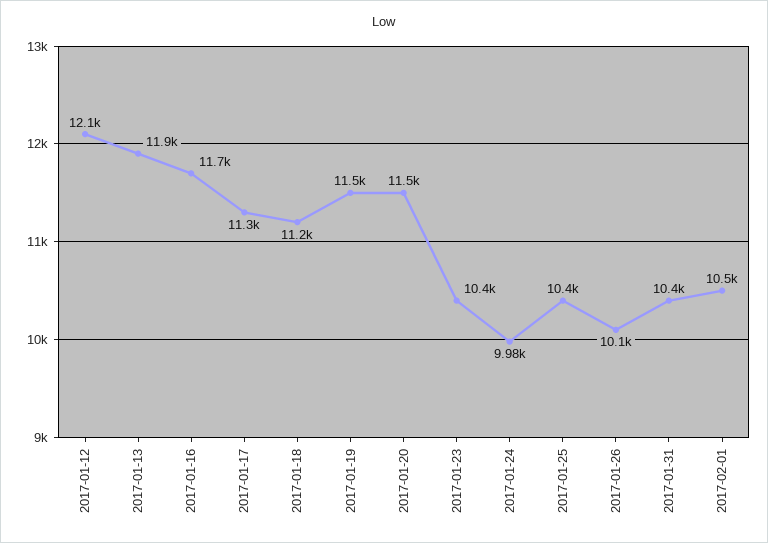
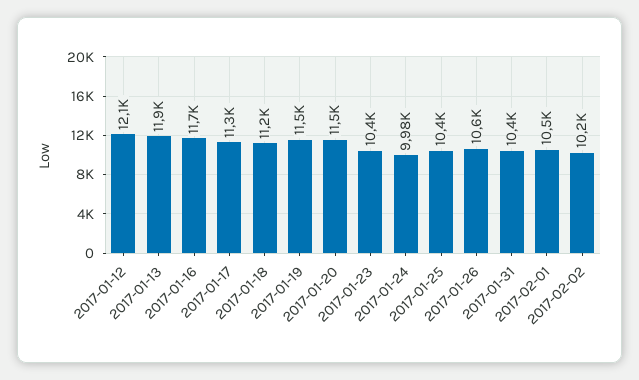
2017-01-26: 10100 -> 10600
2017-02-02: none -> 10200

